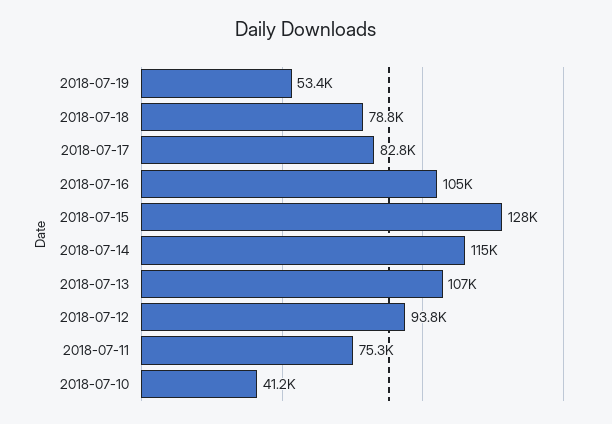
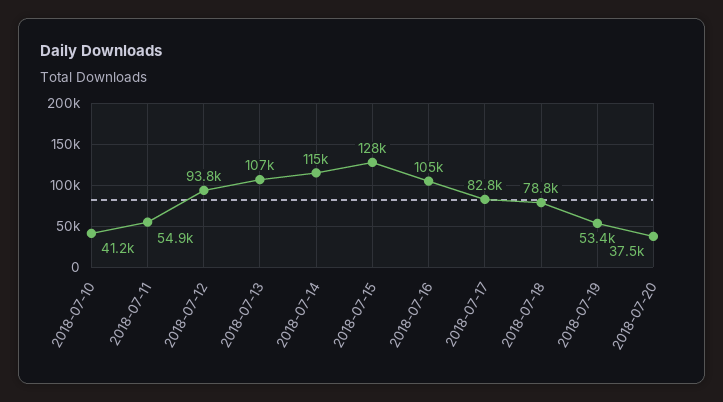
2018-07-11: 75300 -> 54900
2018-07-20: none -> 37500

